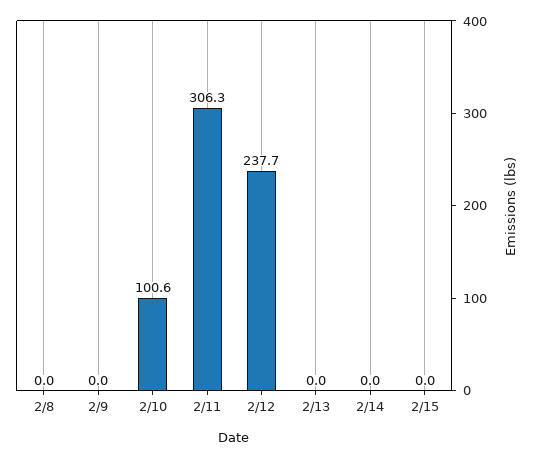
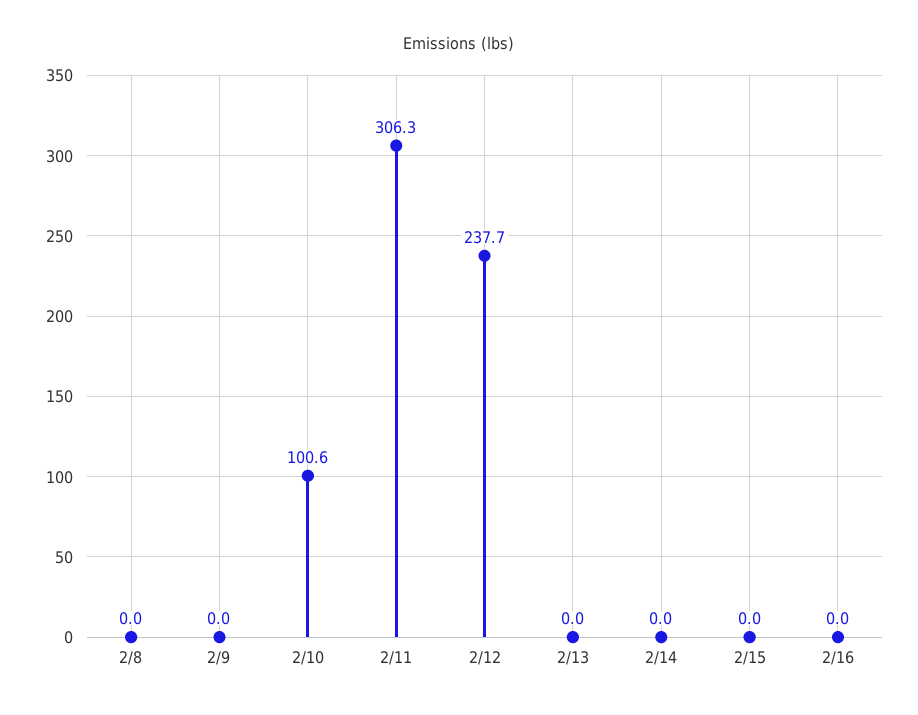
2/16: none -> 0

